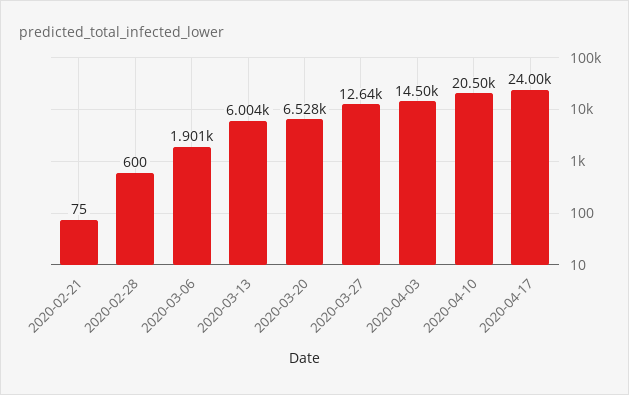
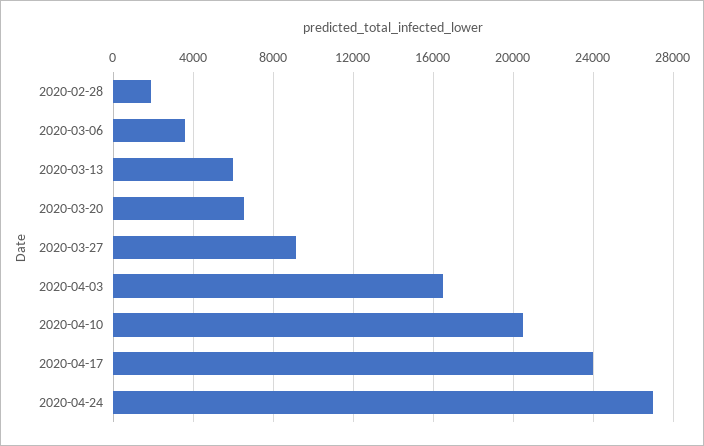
2020-02-21: 75 -> none
2020-02-28: 600 -> 2000
2020-03-06: 1901 -> 3500
2020-03-27: 12640 -> 9000
2020-04-03: 14500 -> 16500
2020-04-24: none -> 27000

